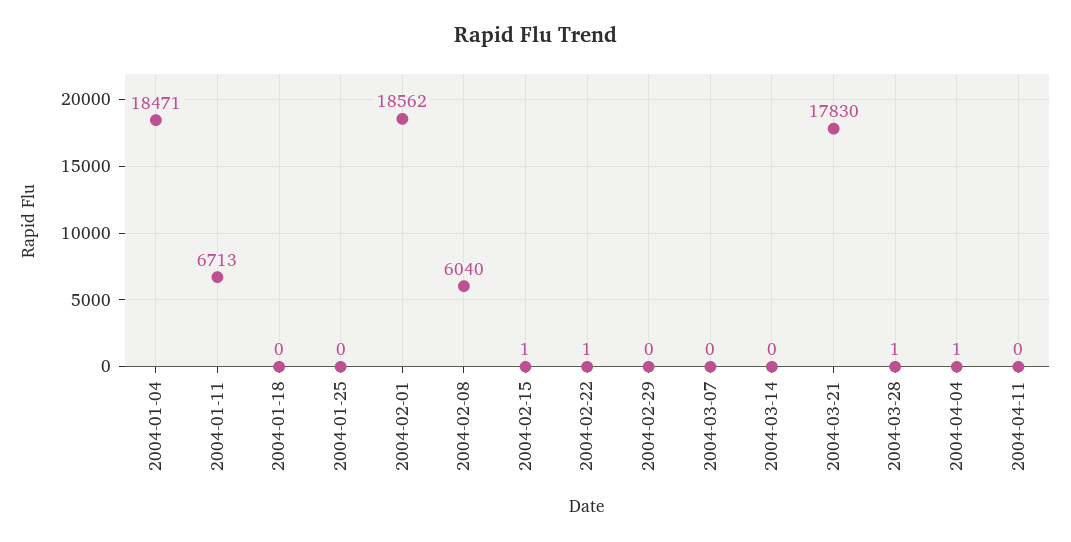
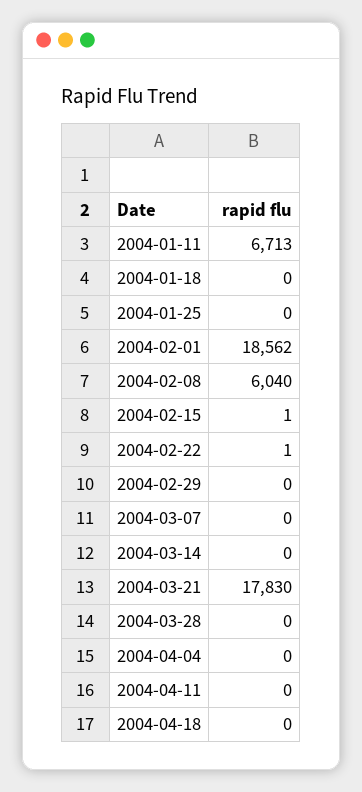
2004-01-04: 18471 -> none
2004-03-28: 1 -> 0
2004-04-04: 1 -> 0
2004-04-18: none -> 0

